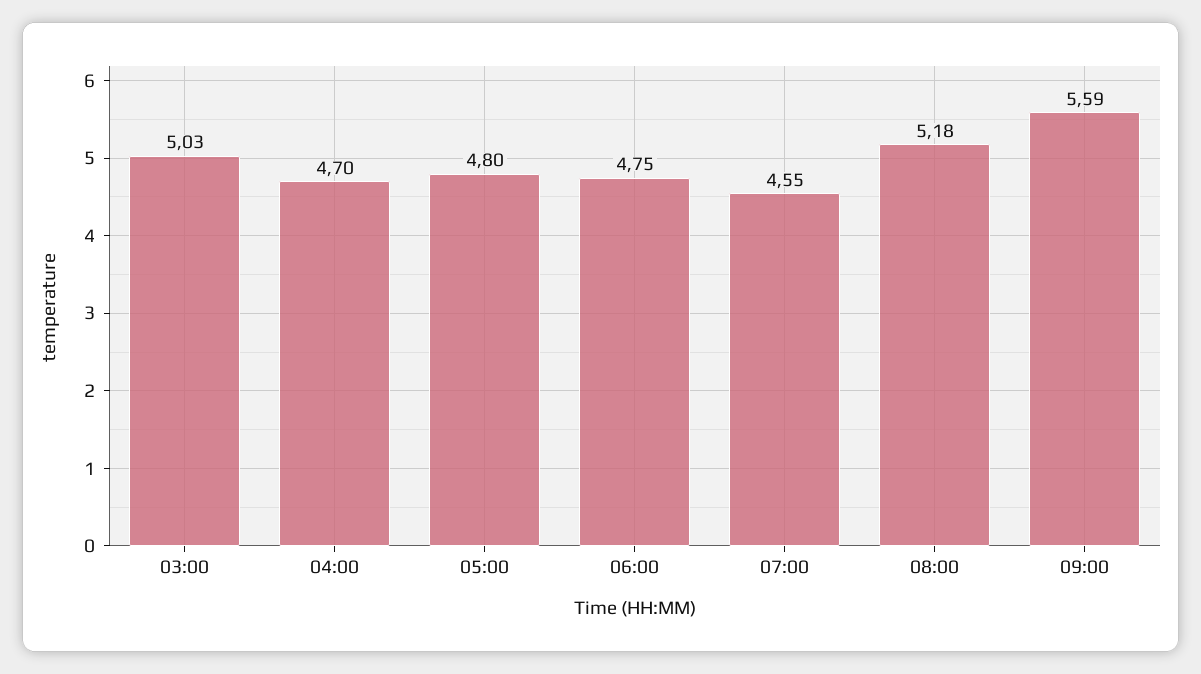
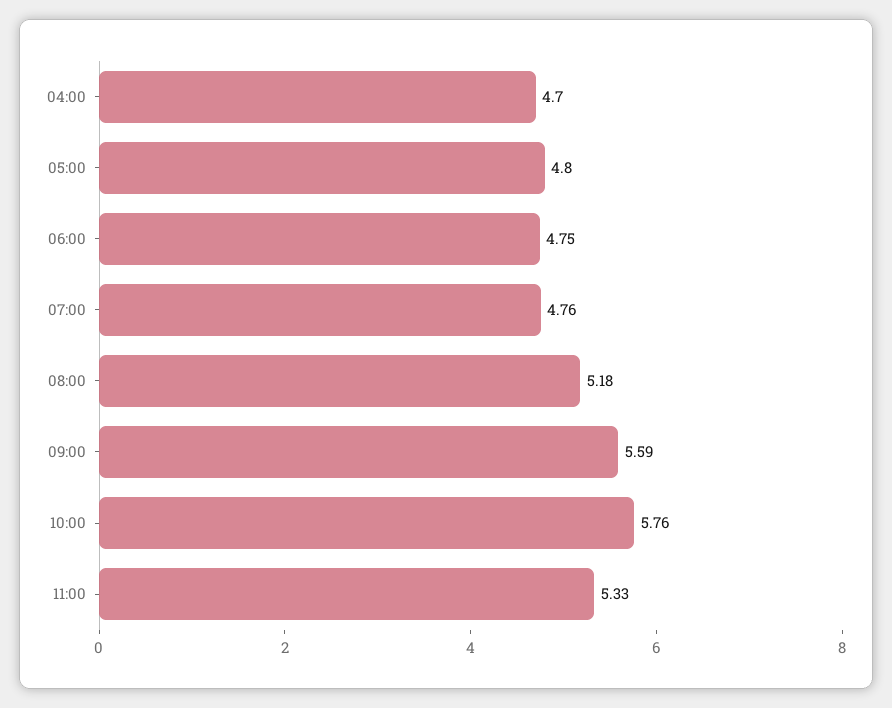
03:00: 5.03 -> none
07:00: 4.55 -> 4.76
10:00: none -> 5.76
11:00: none -> 5.33

